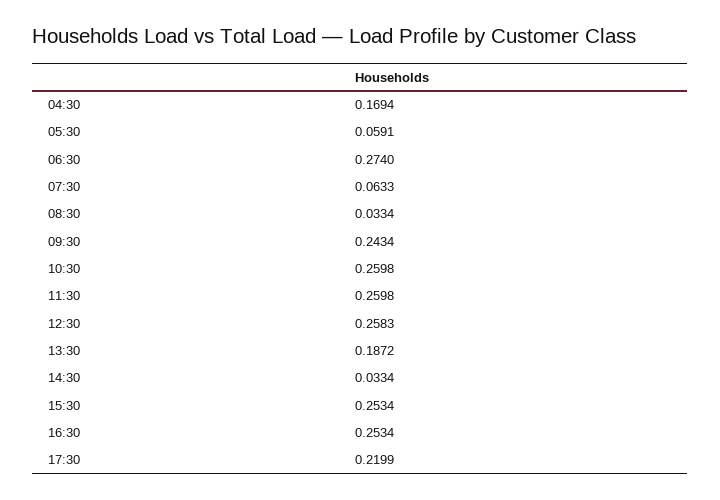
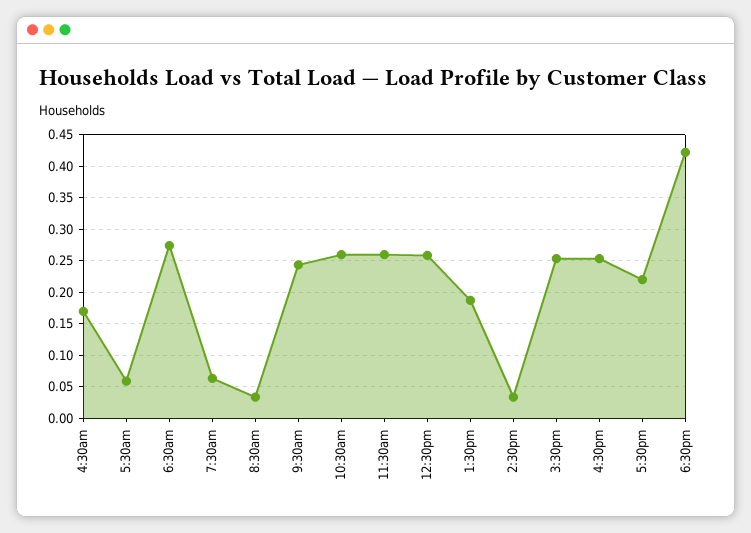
6:30pm: none -> 0.42

